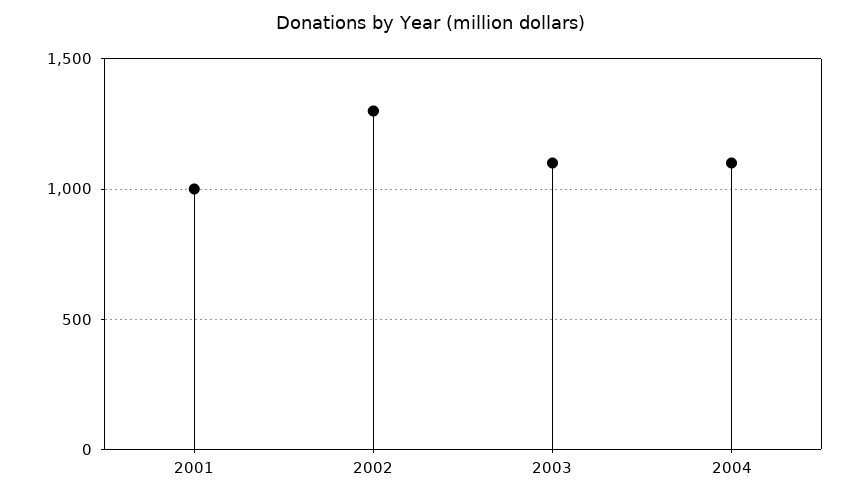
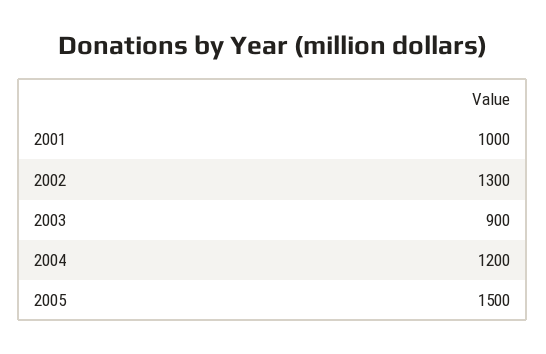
2003: 1100 -> 900
2004: 1100 -> 1200
2005: none -> 1500

